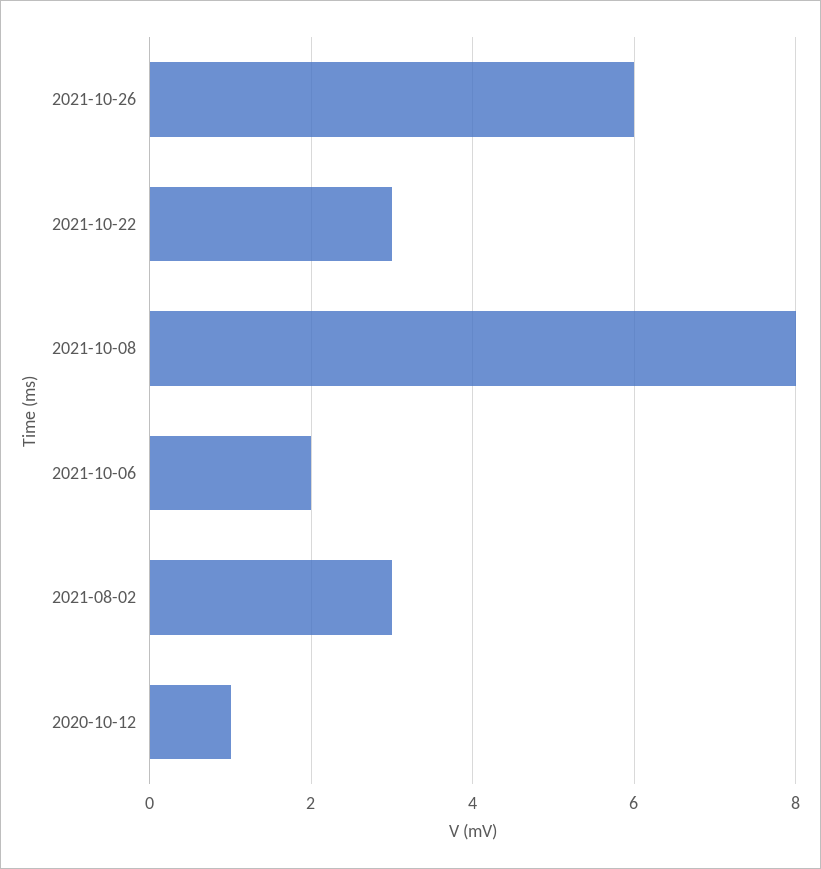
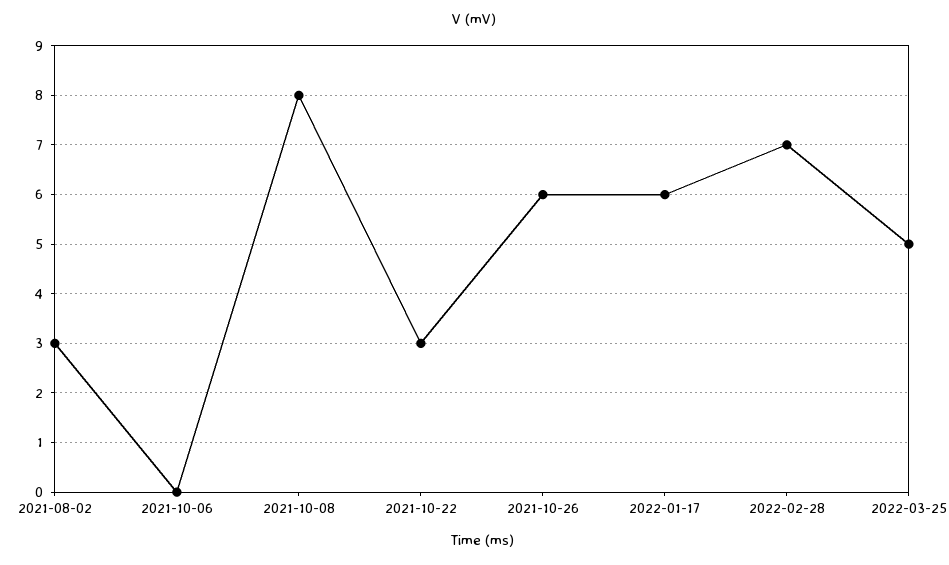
2021-10-06: 2 -> 0
2020-10-12: 1 -> none
2022-01-17: none -> 6
2022-02-28: none -> 7
2022-03-25: none -> 5

